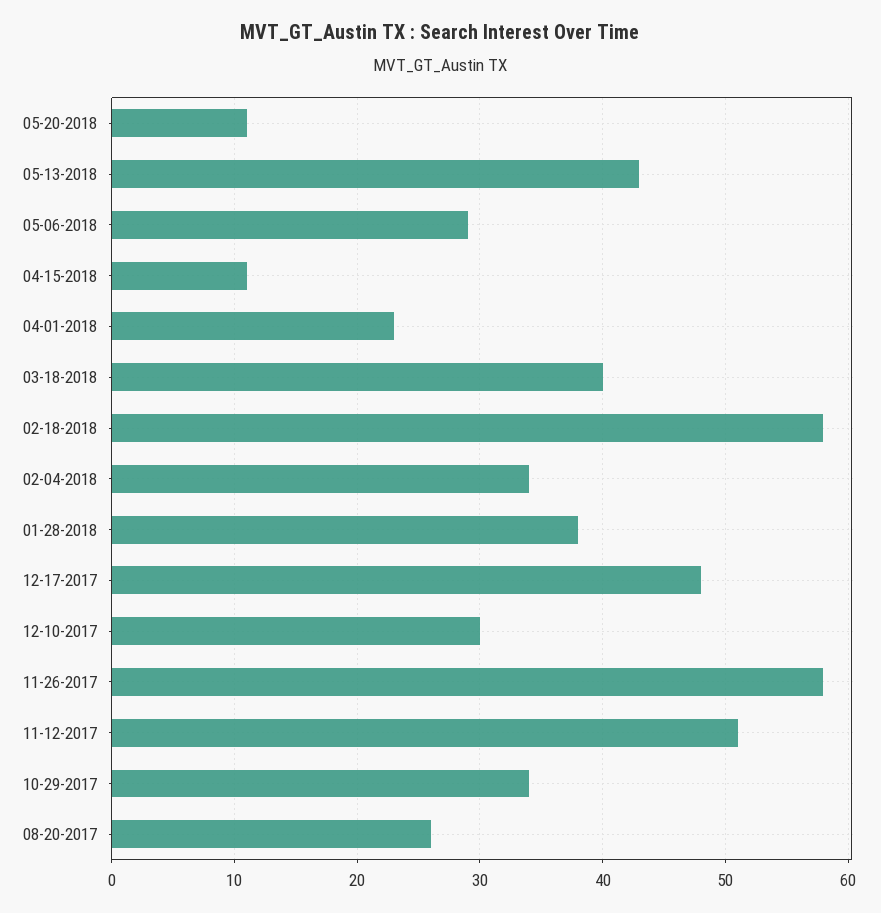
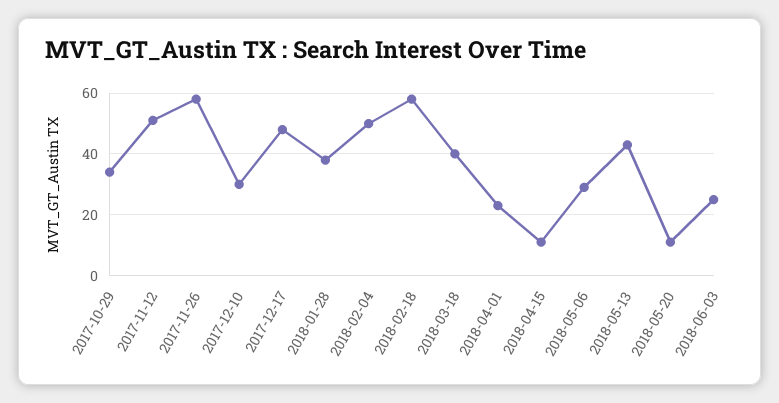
02-04-2018: 34 -> 50
08-20-2017: 26 -> none
2018-06-03: none -> 25

